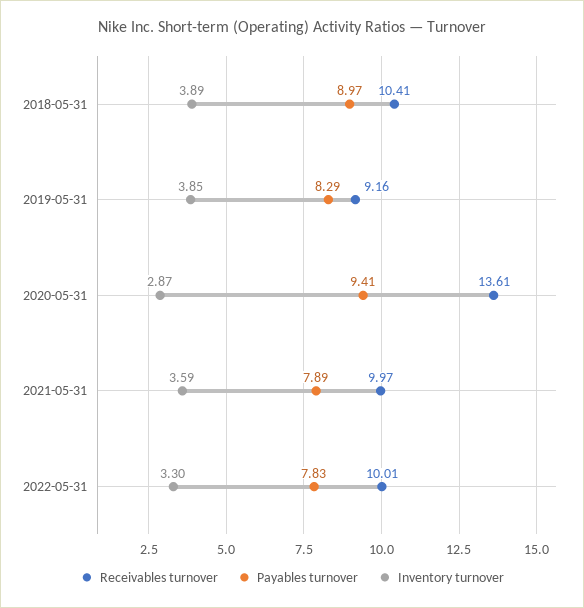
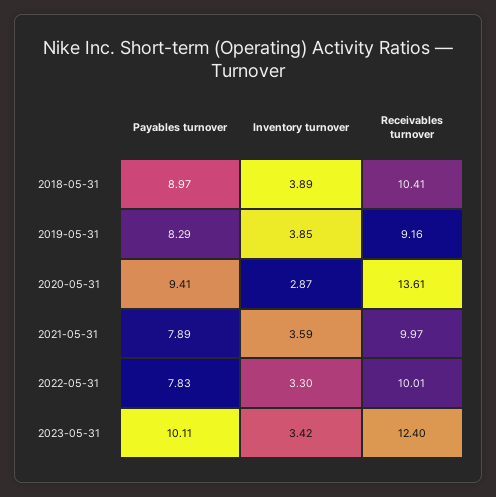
Payables turnover, 2023-05-31: none -> 10.11
Inventory turnover, 2023-05-31: none -> 3.42
Receivables turnover, 2023-05-31: none -> 12.4

